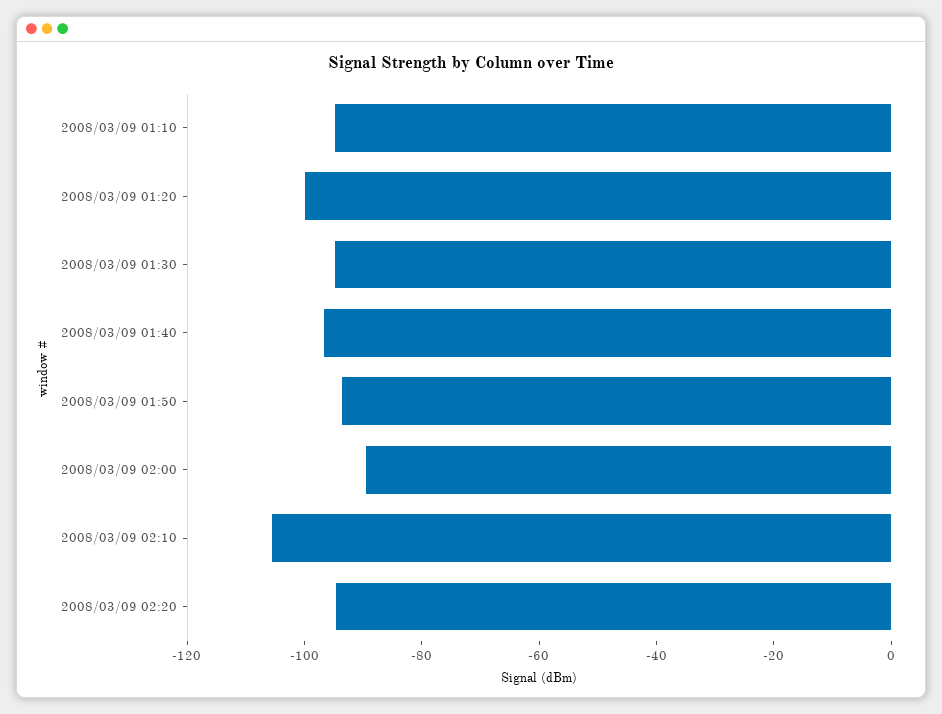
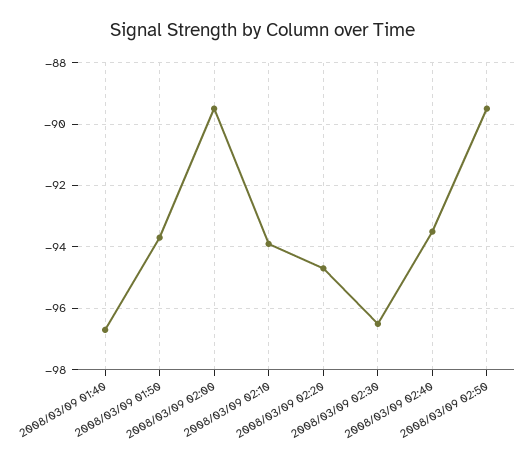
2008/03/09 01:10: -95 -> none
2008/03/09 01:20: -100 -> none
2008/03/09 01:30: -95 -> none
2008/03/09 02:10: -105 -> -94
2008/03/09 02:30: none -> -96.5
2008/03/09 02:40: none -> -93.5
2008/03/09 02:50: none -> -89.5

